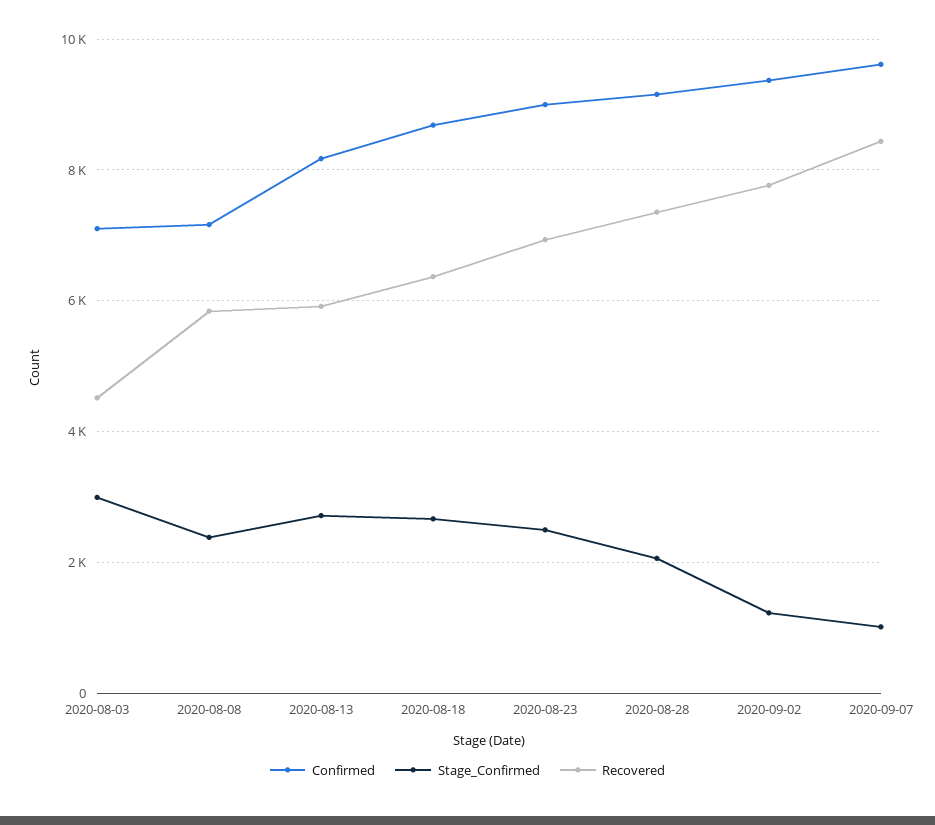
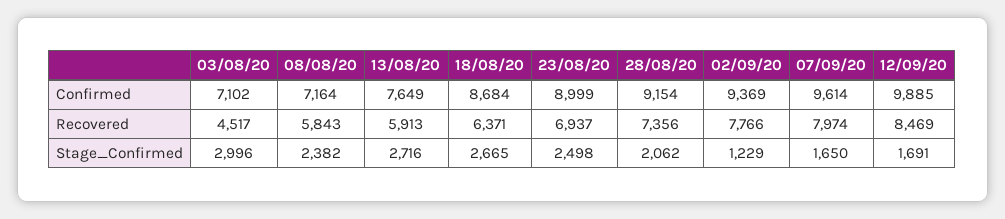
Confirmed, 2020-08-13: 8200 -> 7649
Stage_Confirmed, 2020-09-07: 1000 -> 1650
Recovered, 2020-09-07: 8400 -> 7974
Confirmed, 12/09/20: none -> 9885
Recovered, 12/09/20: none -> 8469
Stage_Confirmed, 12/09/20: none -> 1691

